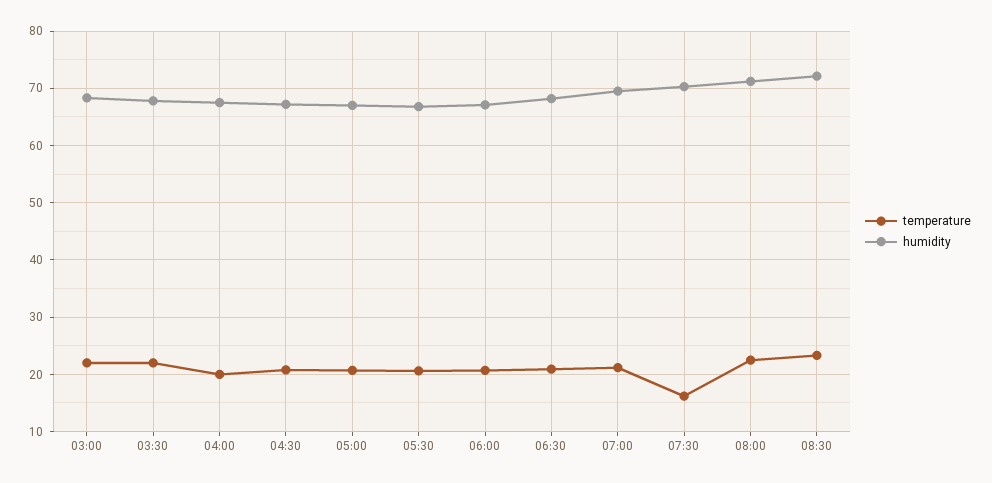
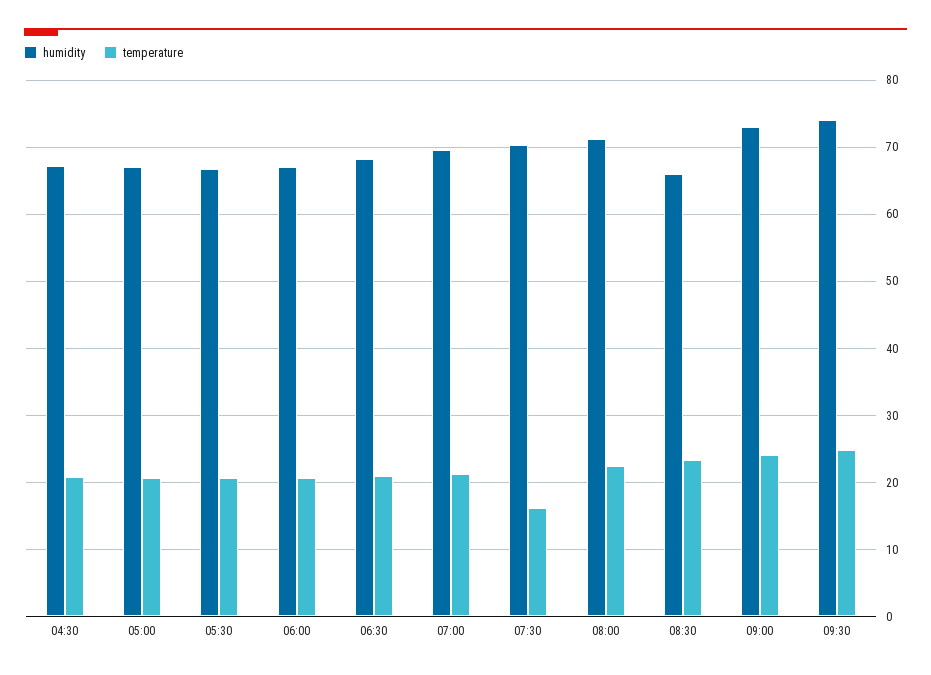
temperature, 03:00: 22 -> none
humidity, 03:00: 68 -> none
temperature, 03:30: 22 -> none
humidity, 03:30: 68 -> none
temperature, 04:00: 20 -> none
humidity, 04:00: 68 -> none
humidity, 08:30: 72 -> 66
humidity, 09:00: none -> 73
temperature, 09:00: none -> 24
humidity, 09:30: none -> 74
temperature, 09:30: none -> 25

